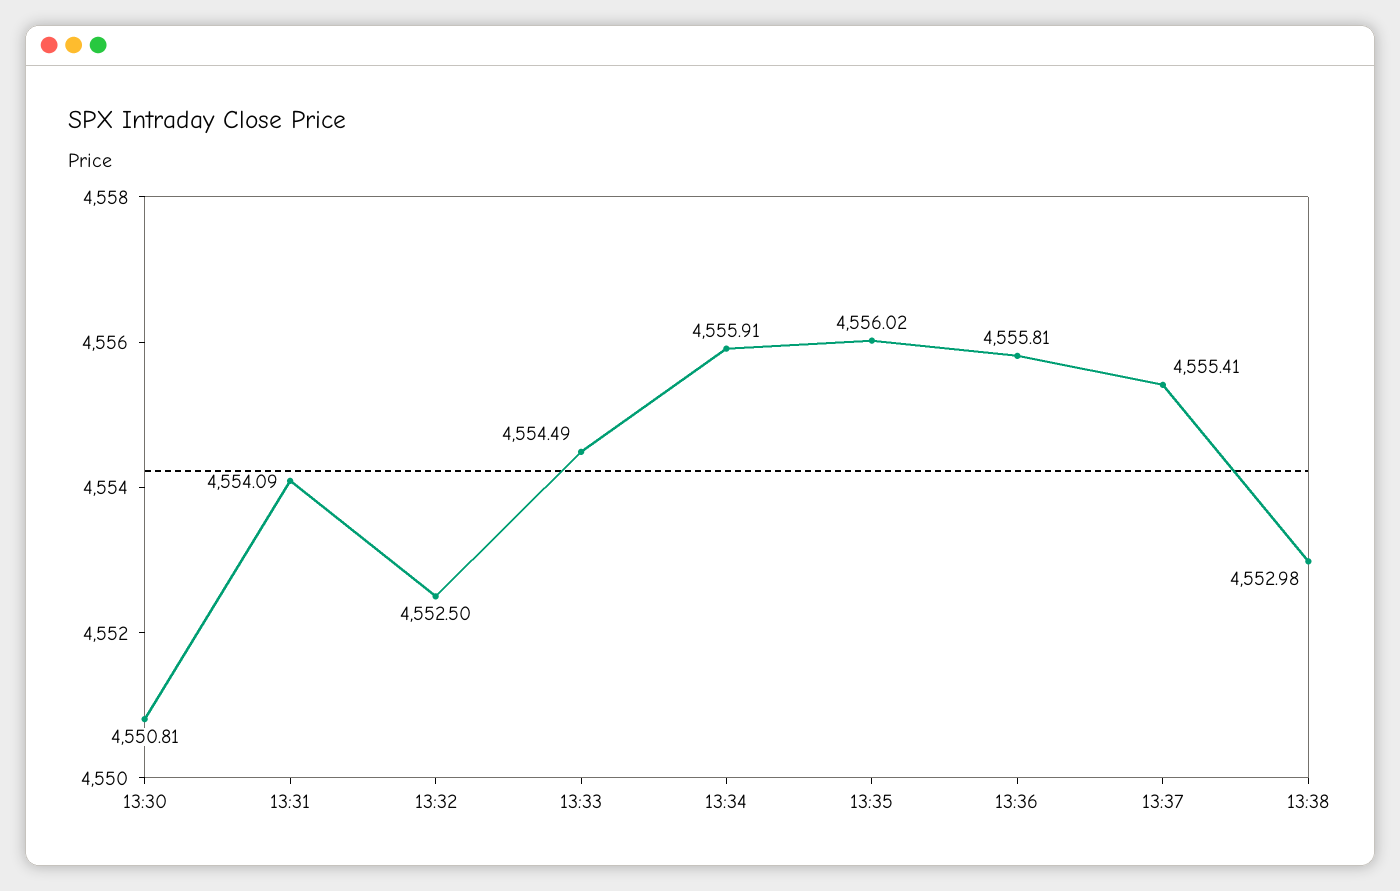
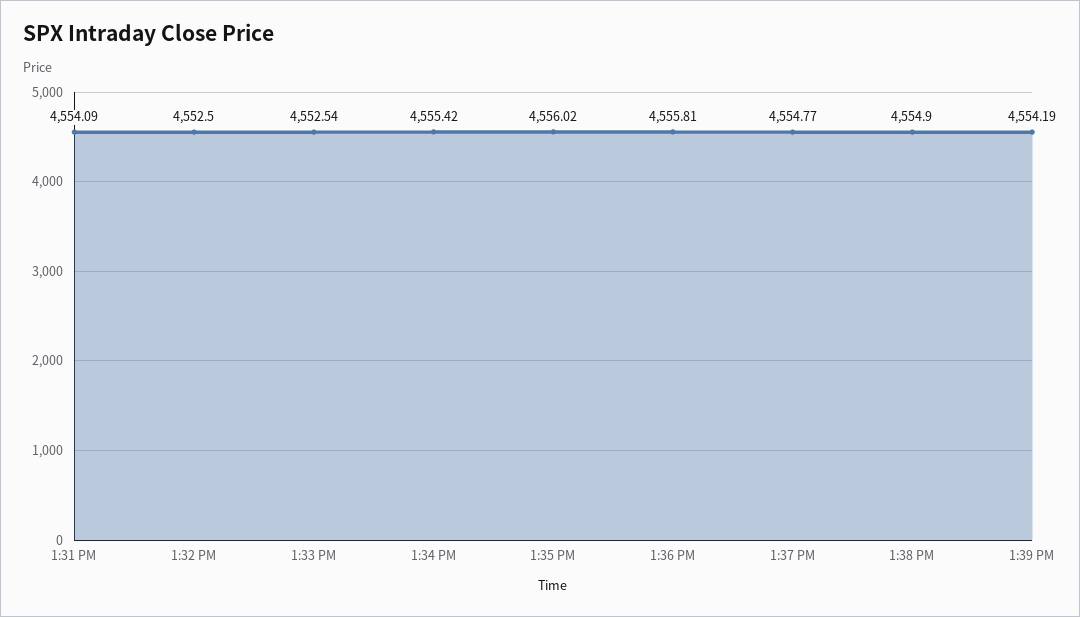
13:30: 4550.81 -> none
13:33: 4554.49 -> 4552.54
13:34: 4555.91 -> 4555.42
13:37: 4555.41 -> 4554.77
13:38: 4552.98 -> 4554.9
1:39 PM: none -> 4554.19

